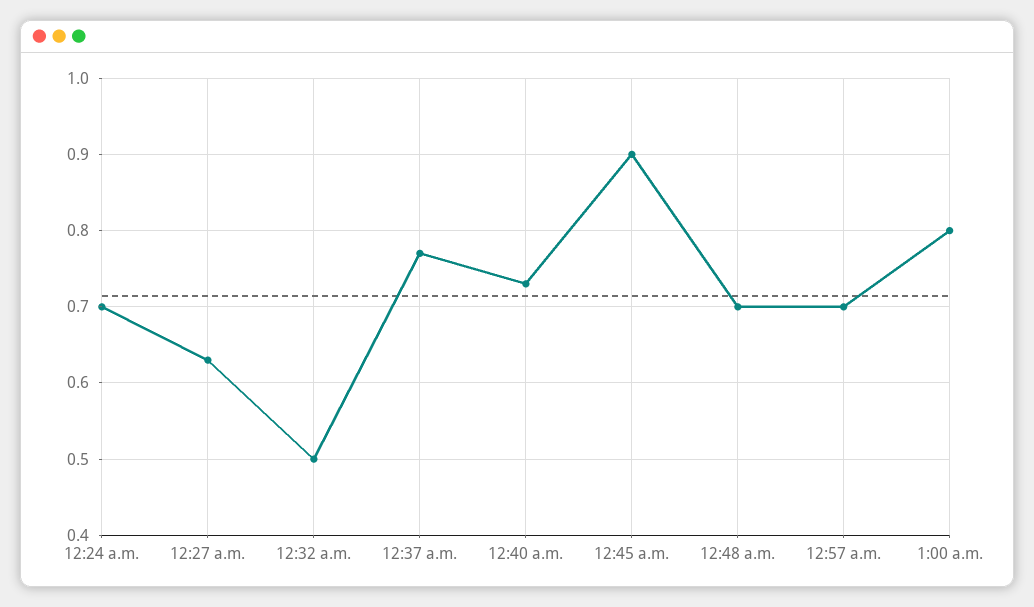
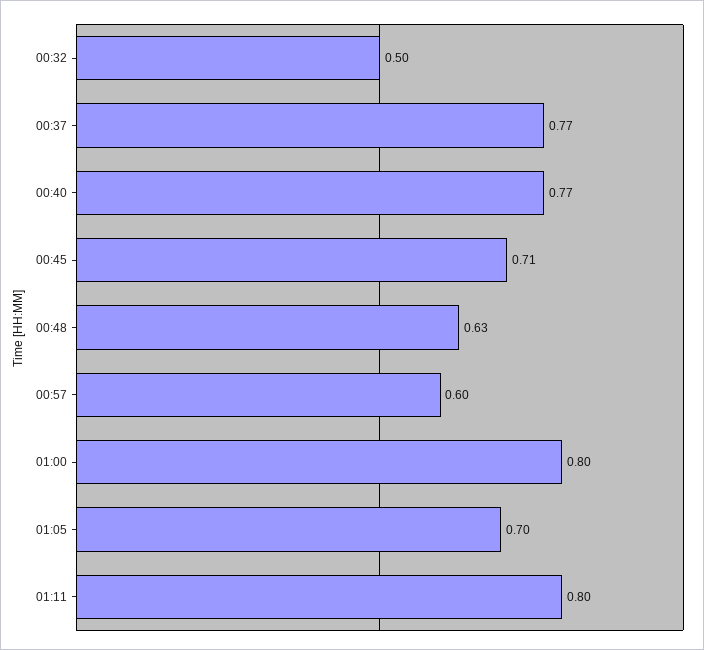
12:24 a.m.: 0.7 -> none
12:27 a.m.: 0.63 -> none
12:40 a.m.: 0.73 -> 0.77
12:45 a.m.: 0.9 -> 0.71
12:48 a.m.: 0.7 -> 0.63
12:57 a.m.: 0.7 -> 0.6
01:05: none -> 0.7
01:11: none -> 0.8

